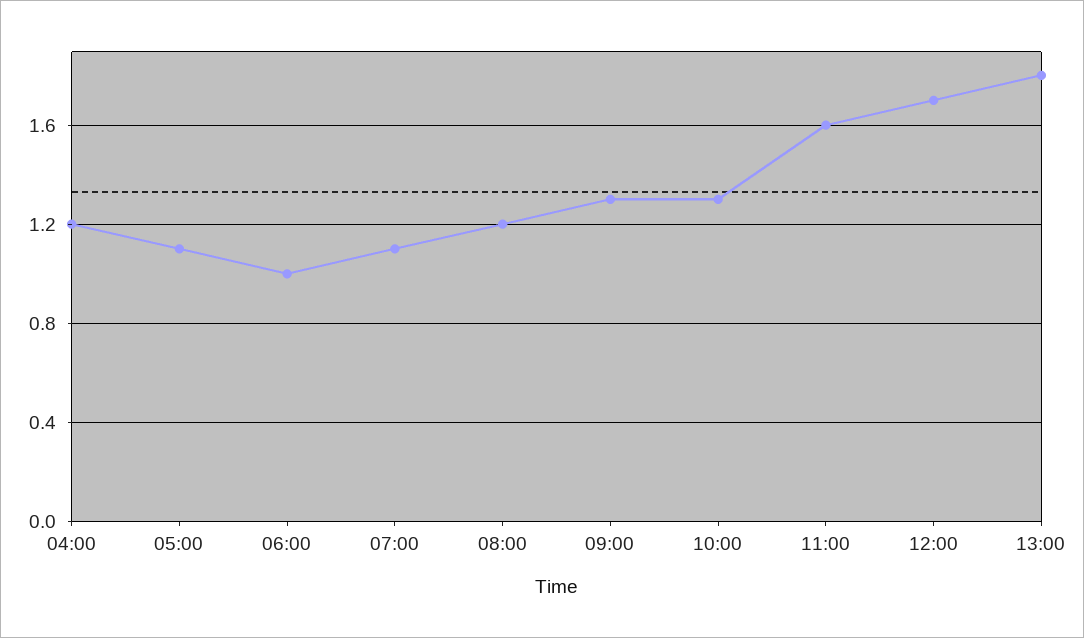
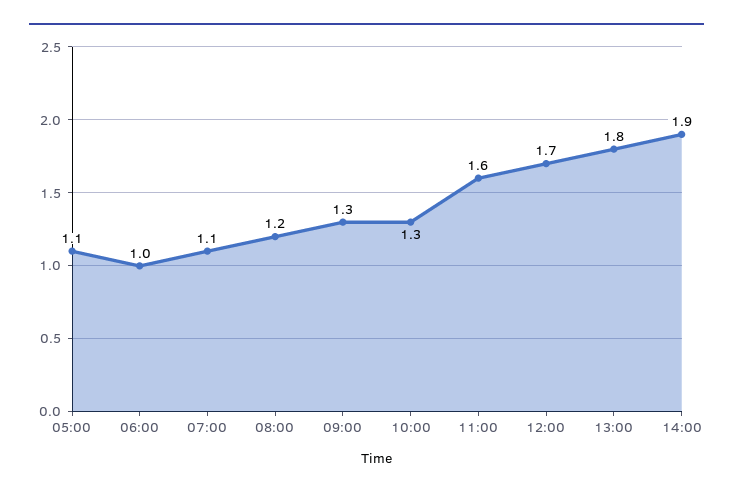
04:00: 1.2 -> none
14:00: none -> 1.9

